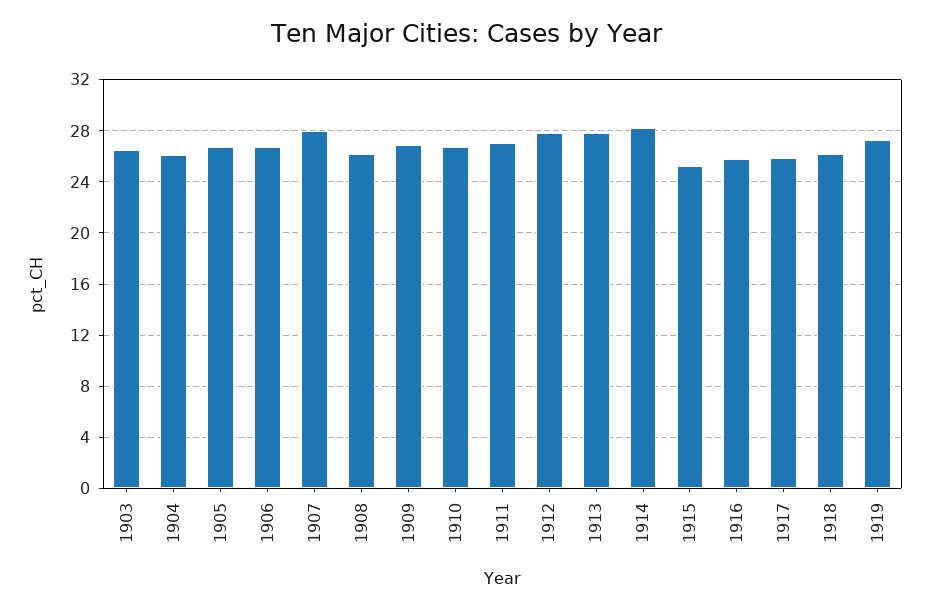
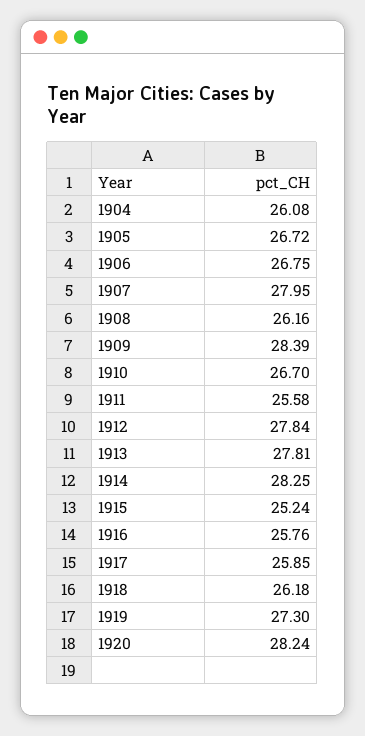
1903: 26.5 -> none
1909: 27 -> 28.39
1911: 27 -> 25.58
1920: none -> 28.24

